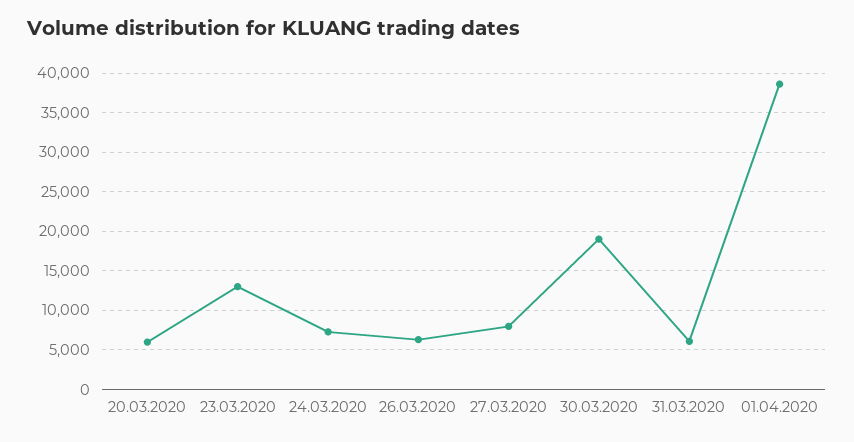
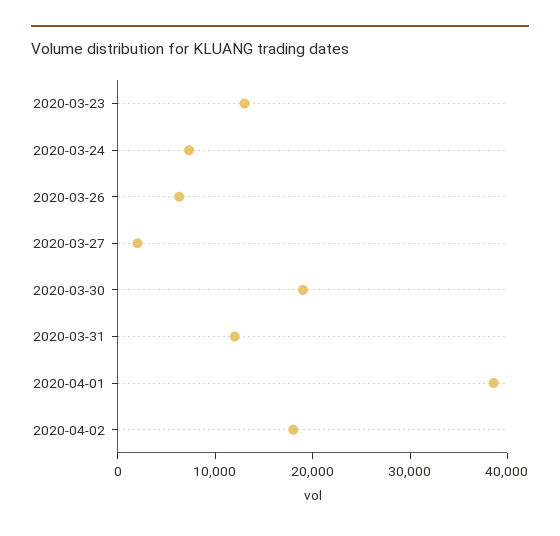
20.03.2020: 6000 -> none
27.03.2020: 8000 -> 2000
31.03.2020: 6000 -> 12000
2020-04-02: none -> 18000

